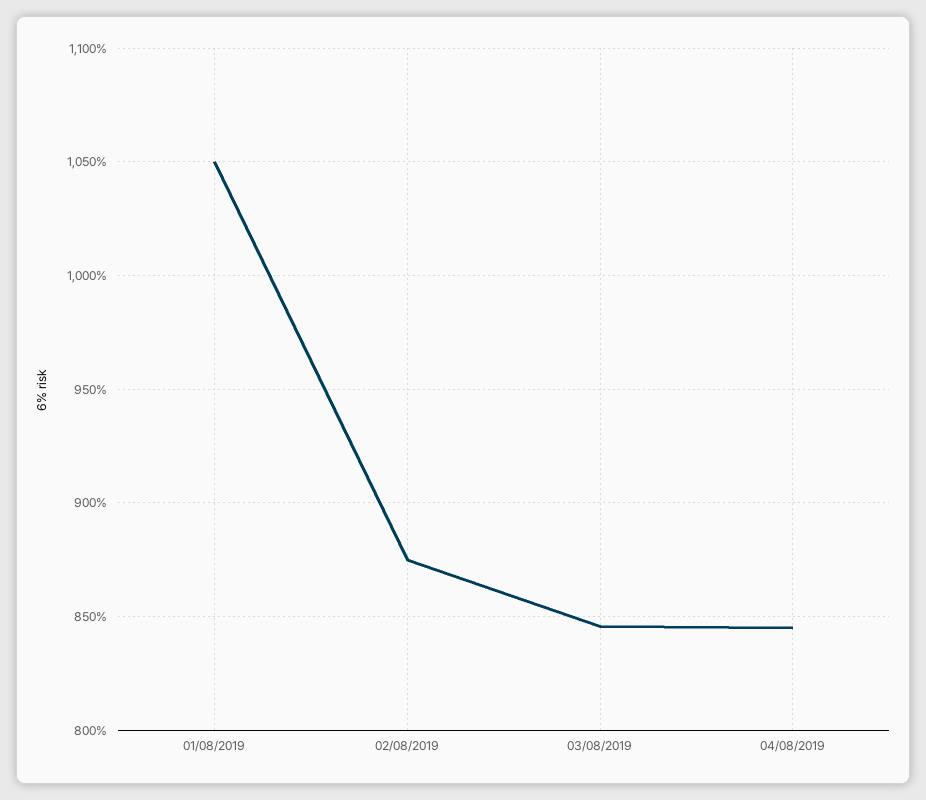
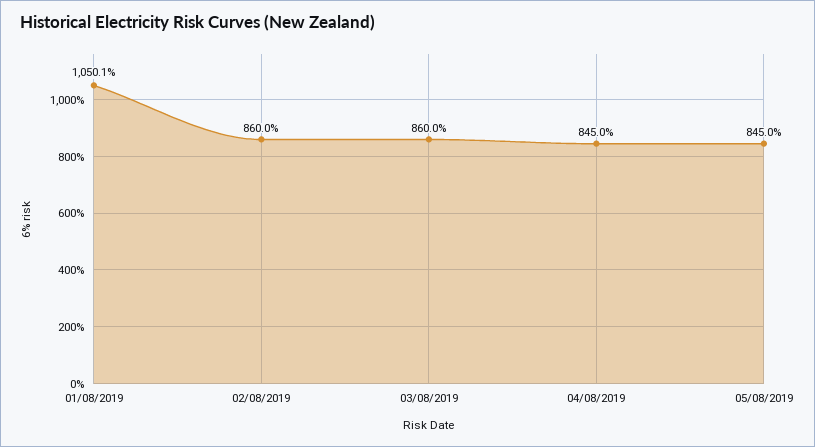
02/08/2019: 875 -> 860
03/08/2019: 845 -> 860
05/08/2019: none -> 845

